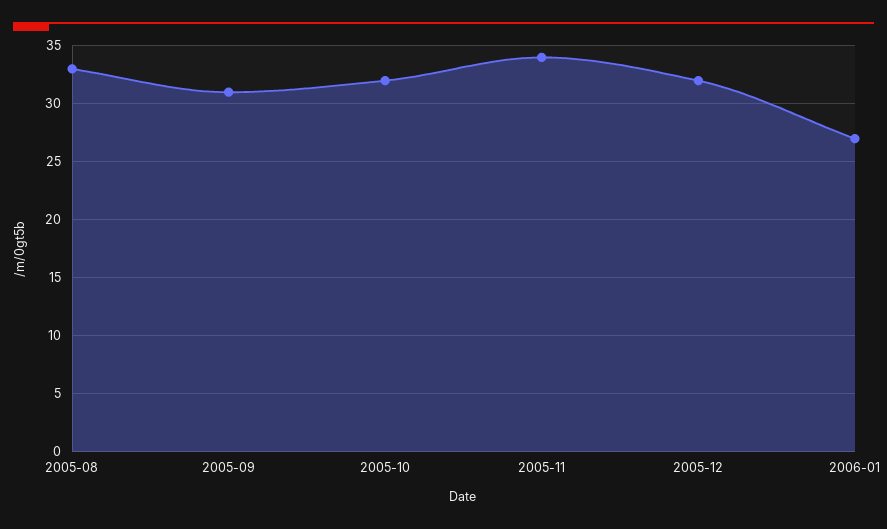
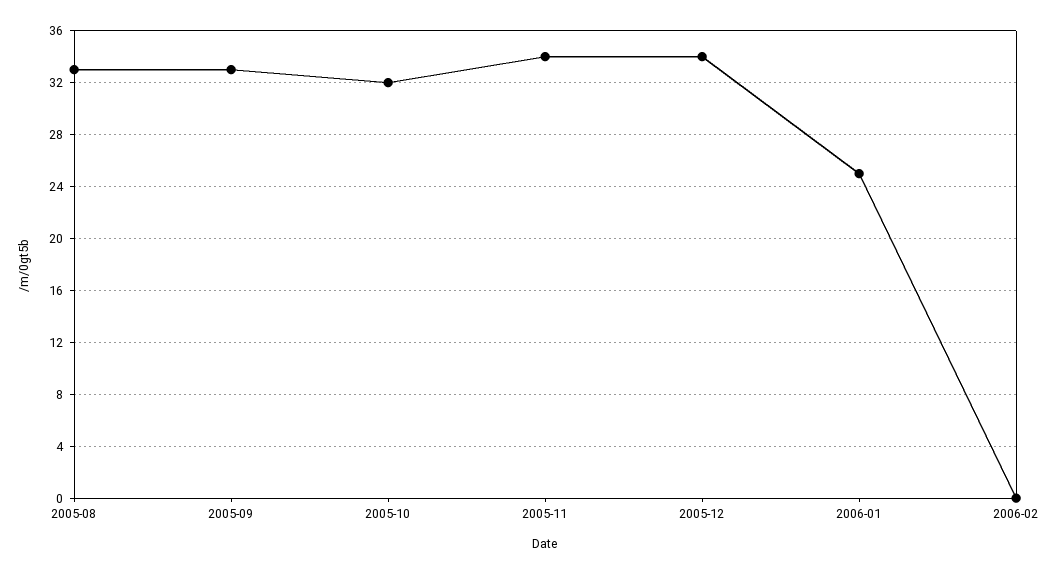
2005-09: 31 -> 33
2005-12: 32 -> 34
2006-01: 27 -> 25
2006-02: none -> 0

